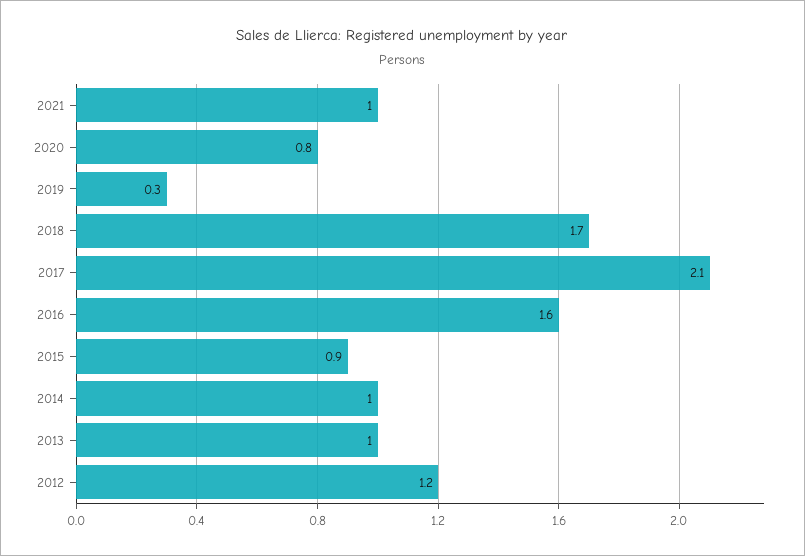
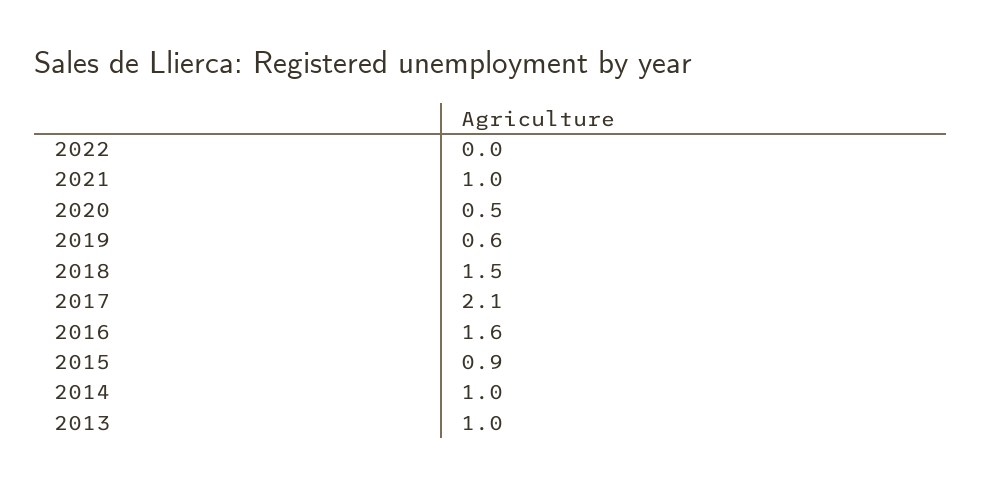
2020: 0.8 -> 0.5
2019: 0.3 -> 0.6
2018: 1.7 -> 1.5
2012: 1.2 -> none
2022: none -> 0

